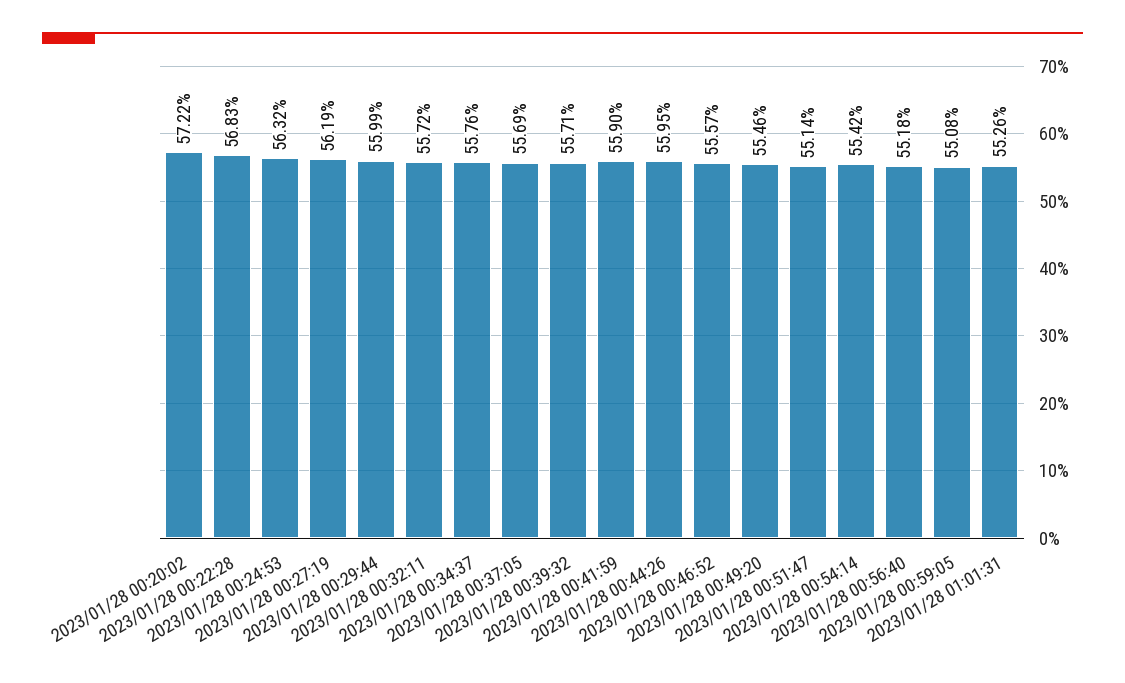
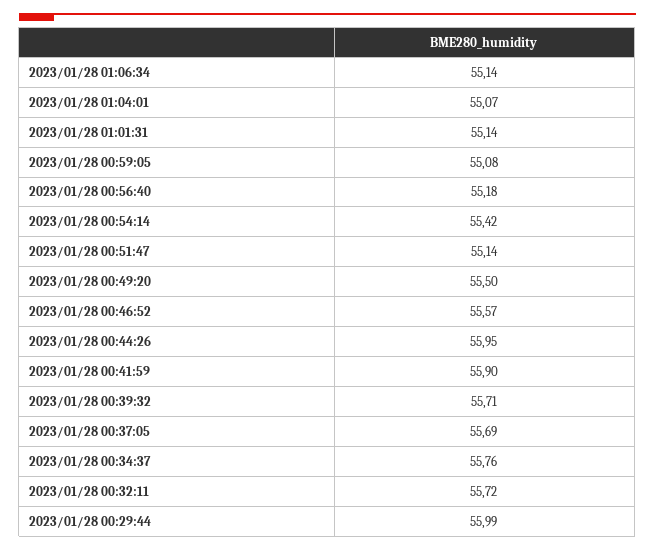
2023/01/28 00:20:02: 57.22 -> none
2023/01/28 00:22:28: 56.83 -> none
2023/01/28 00:24:53: 56.32 -> none
2023/01/28 00:27:19: 56.19 -> none
2023/01/28 00:49:20: 55.46 -> 55.5
2023/01/28 01:01:31: 55.26 -> 55.14
2023/01/28 01:06:34: none -> 55.14
2023/01/28 01:04:01: none -> 55.07

